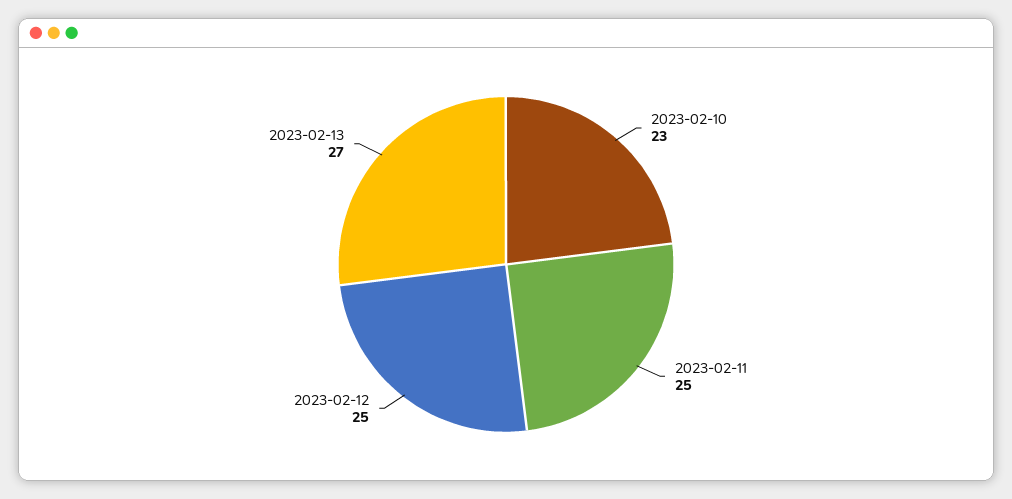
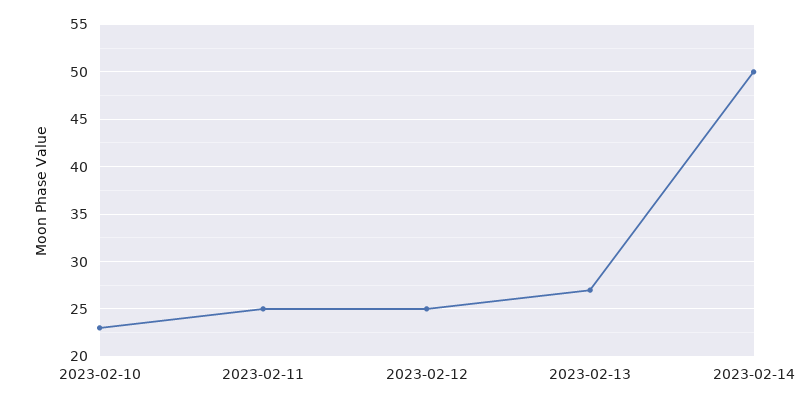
2023-02-14: none -> 50

